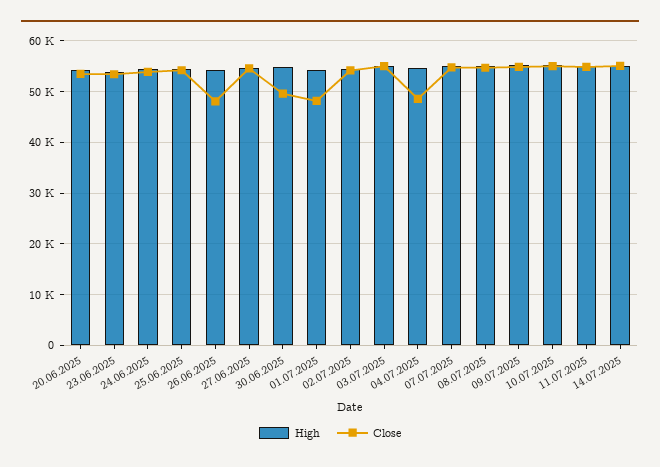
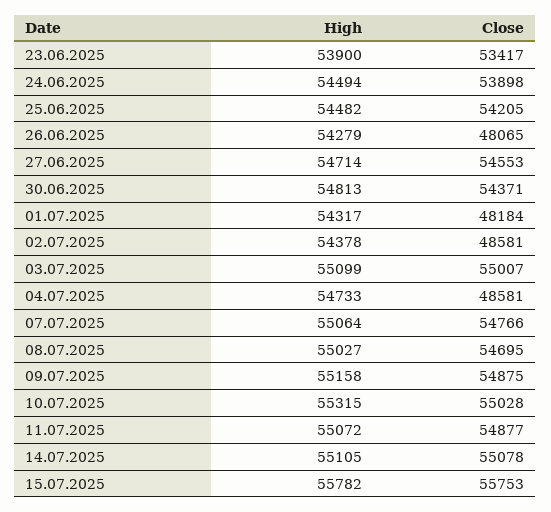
High, 20.06.2025: 54000 -> none
Close, 20.06.2025: 54000 -> none
Close, 30.06.2025: 50000 -> 54371
Close, 02.07.2025: 54000 -> 48581
High, 15.07.2025: none -> 55782
Close, 15.07.2025: none -> 55753

